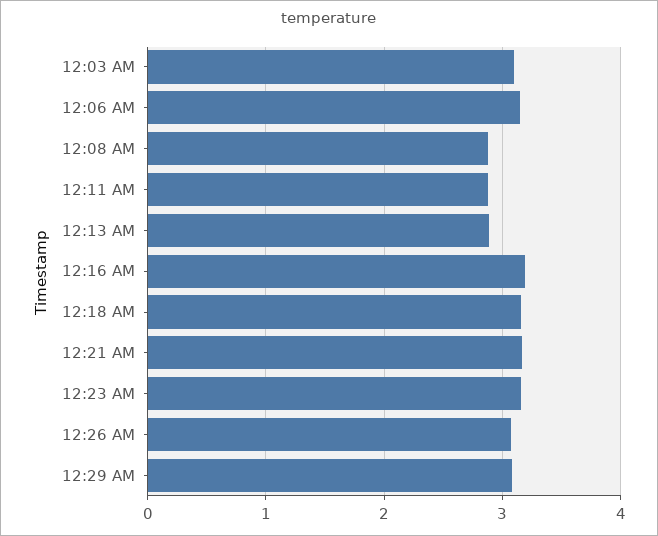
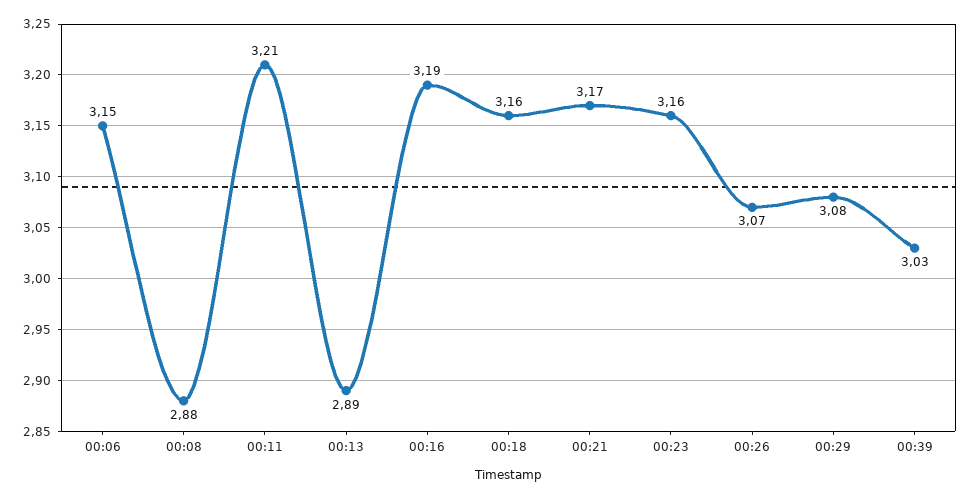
12:03 AM: 3.1 -> none
12:11 AM: 2.9 -> 3.21
00:39: none -> 3.03

